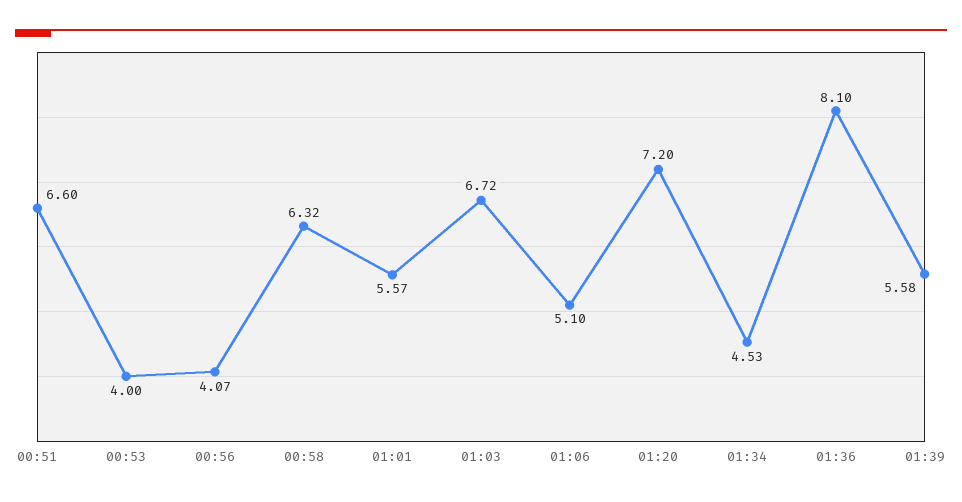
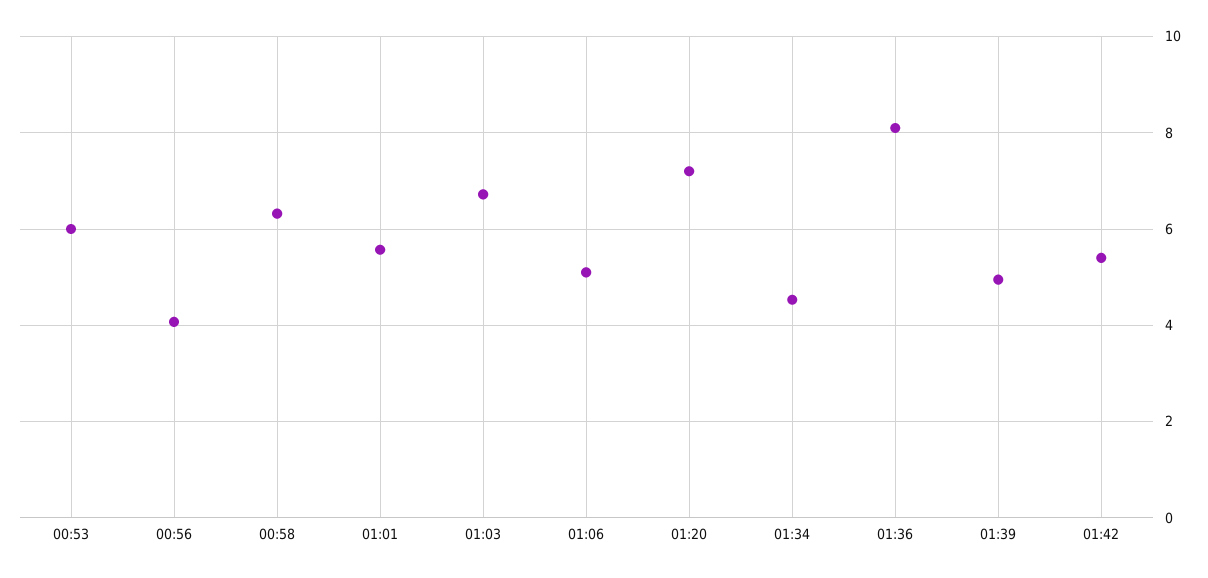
00:51: 6.6 -> none
00:53: 4 -> 6
01:39: 5.58 -> 5
01:42: none -> 5.4

